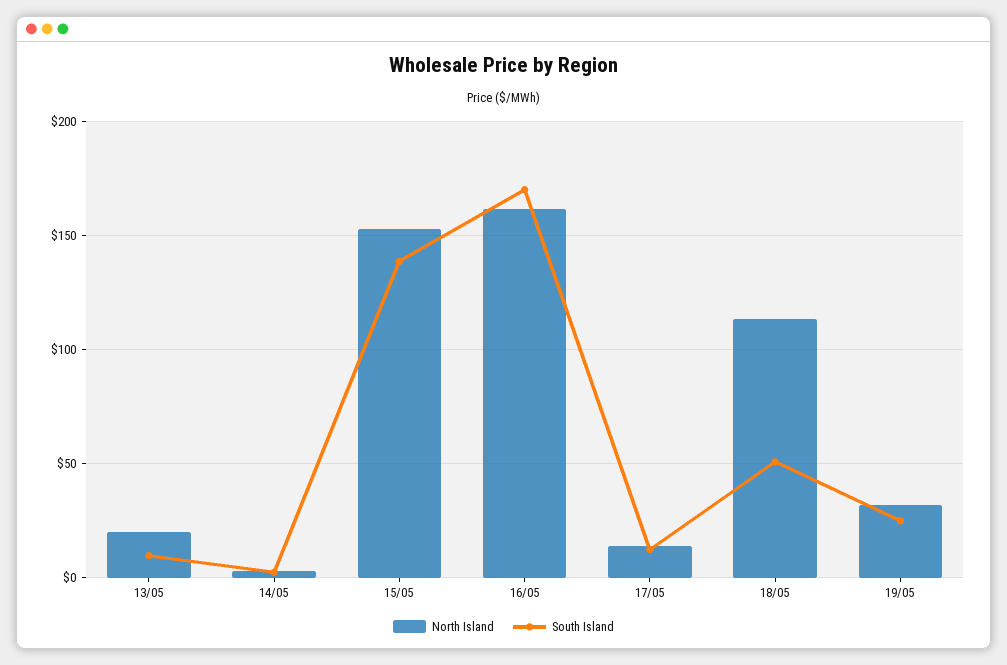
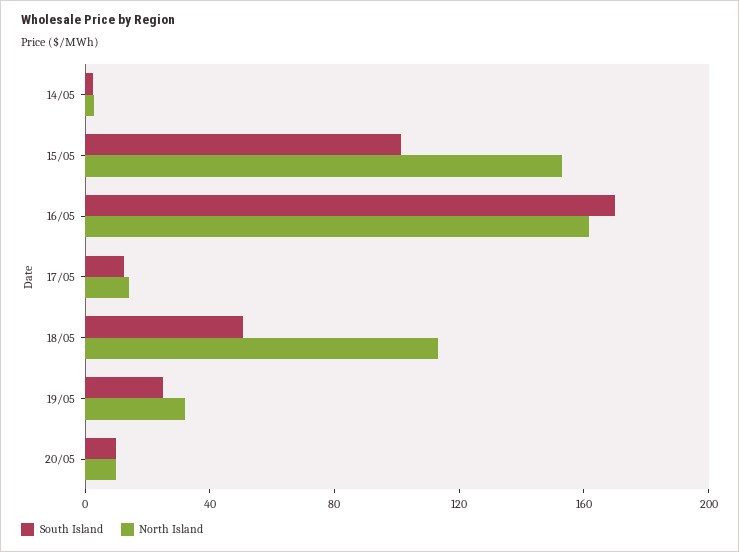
North Island, 13/05: 20 -> none
South Island, 13/05: 10 -> none
South Island, 15/05: 140 -> 100
South Island, 20/05: none -> 10
North Island, 20/05: none -> 10

